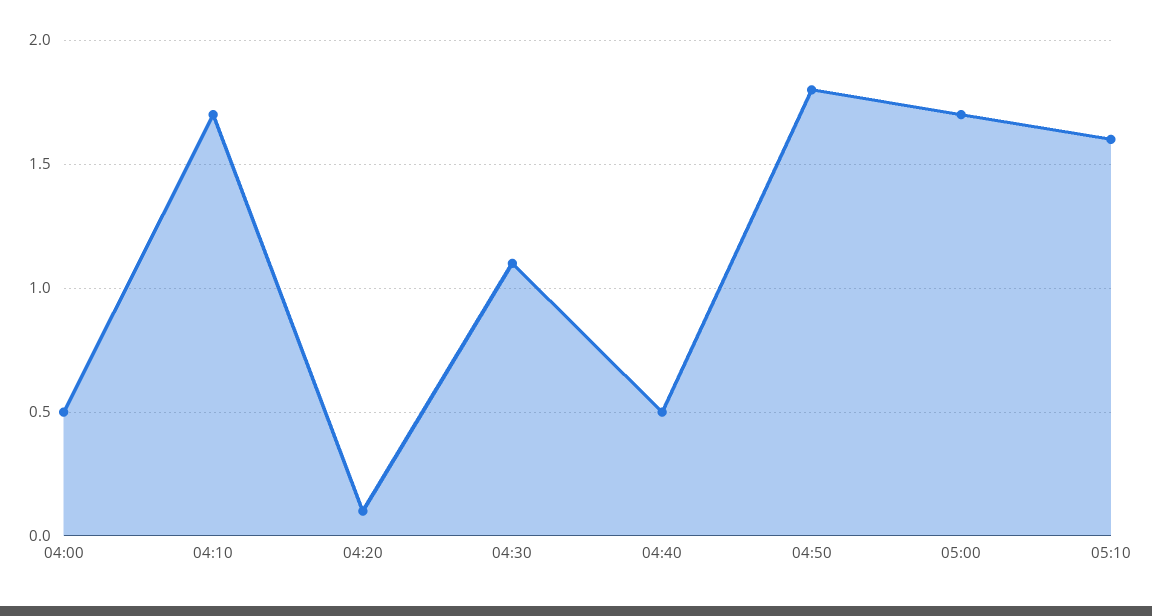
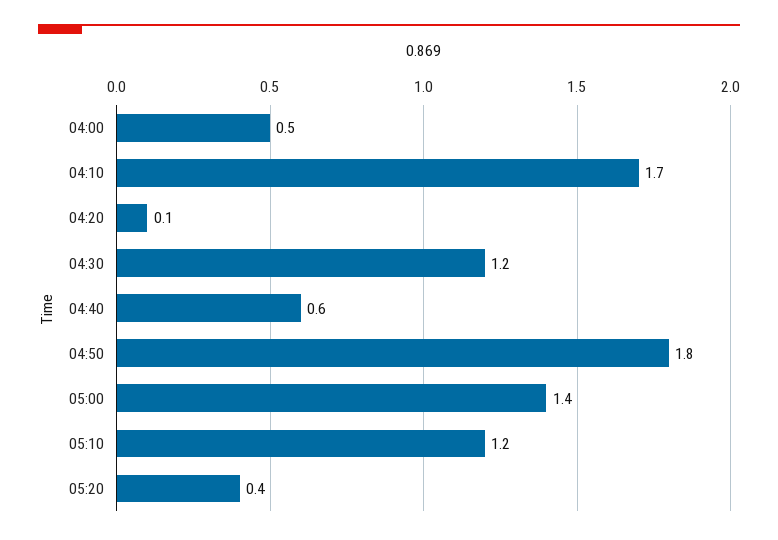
04:30: 1.1 -> 1.2
04:40: 0.5 -> 0.6
05:00: 1.7 -> 1.4
05:10: 1.6 -> 1.2
05:20: none -> 0.4

